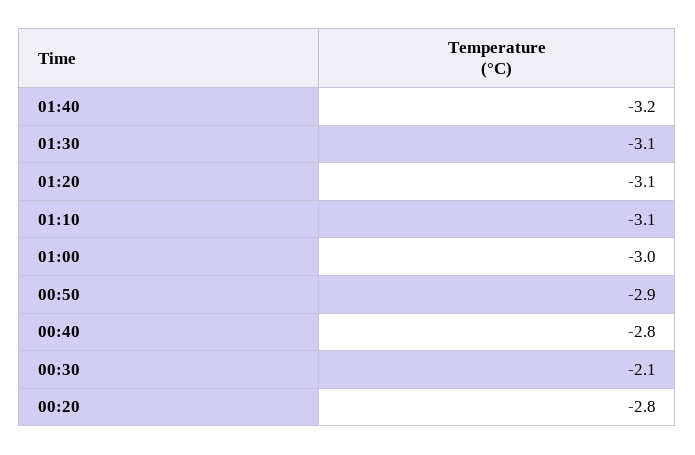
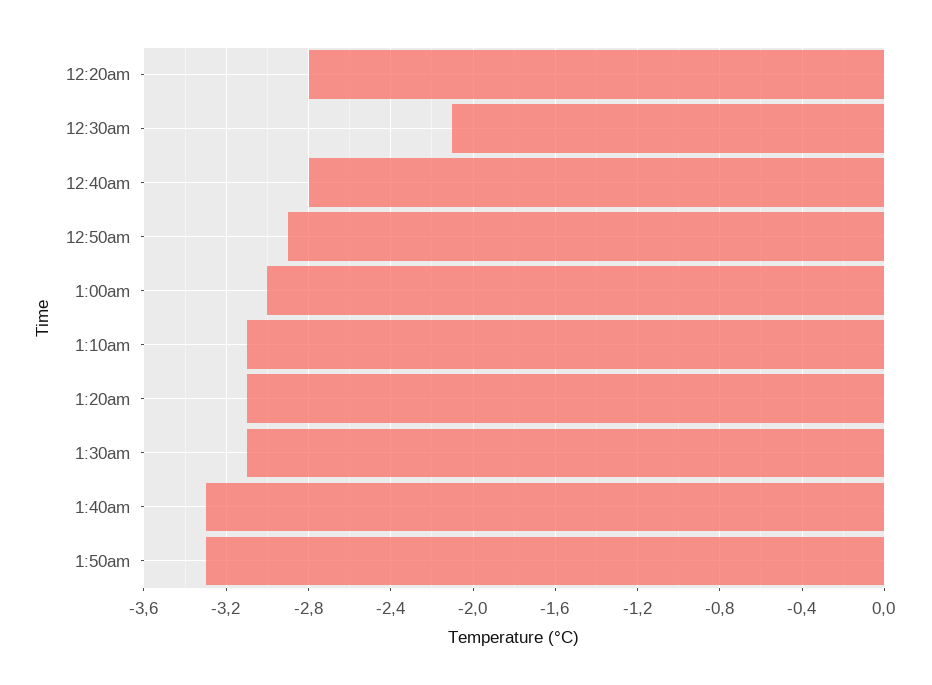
01:40: -3.2 -> -3.3
1:50am: none -> -3.3

